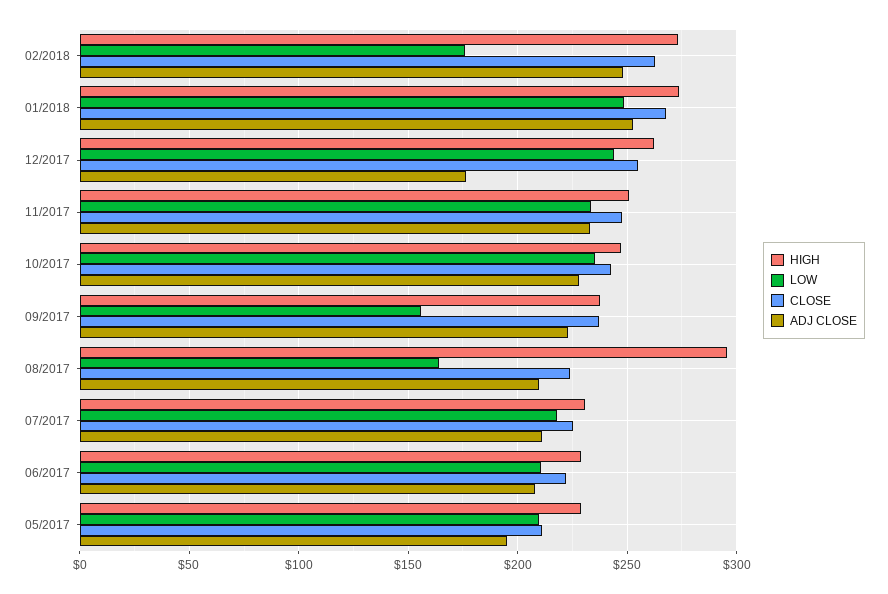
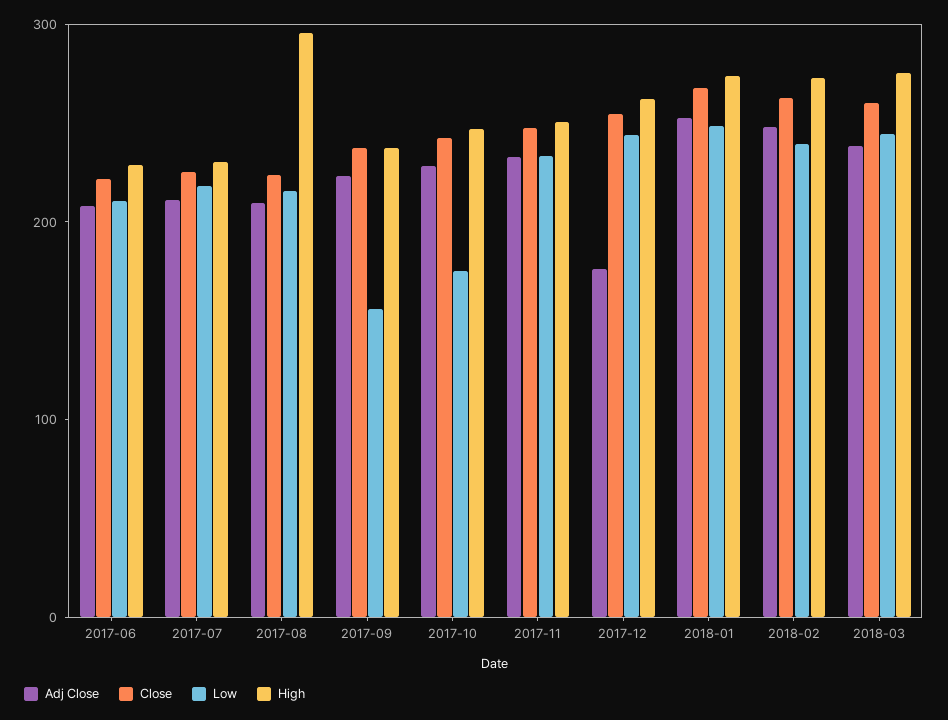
LOW, 02/2018: 175 -> 240
LOW, 10/2017: 235 -> 180
LOW, 08/2017: 165 -> 220
HIGH, 05/2017: 230 -> none
LOW, 05/2017: 210 -> none
CLOSE, 05/2017: 210 -> none
ADJ CLOSE, 05/2017: 195 -> none
ADJ CLOSE, 2018-03: none -> 240
CLOSE, 2018-03: none -> 260
LOW, 2018-03: none -> 240
HIGH, 2018-03: none -> 280

